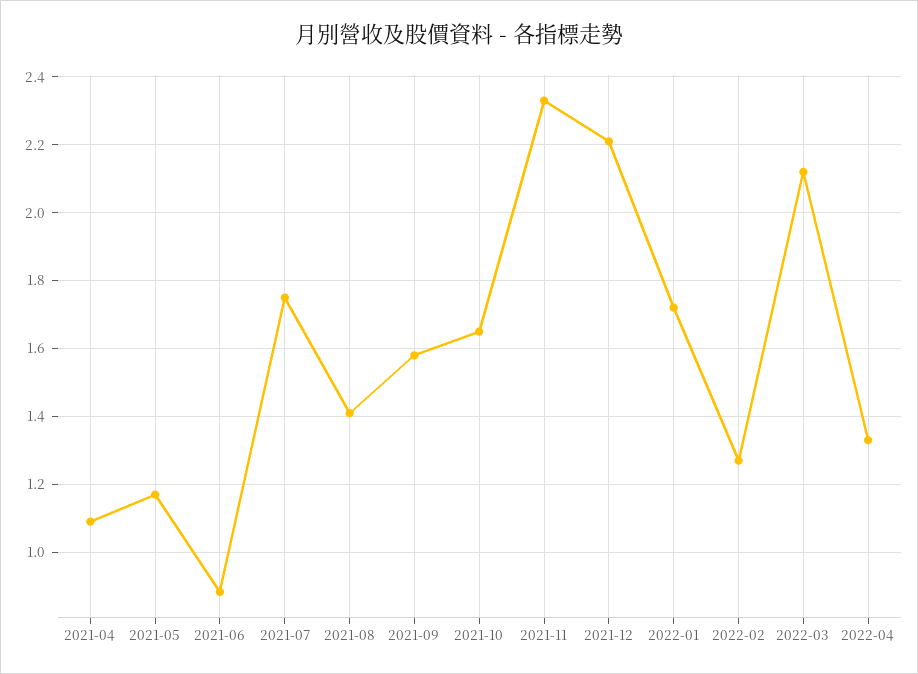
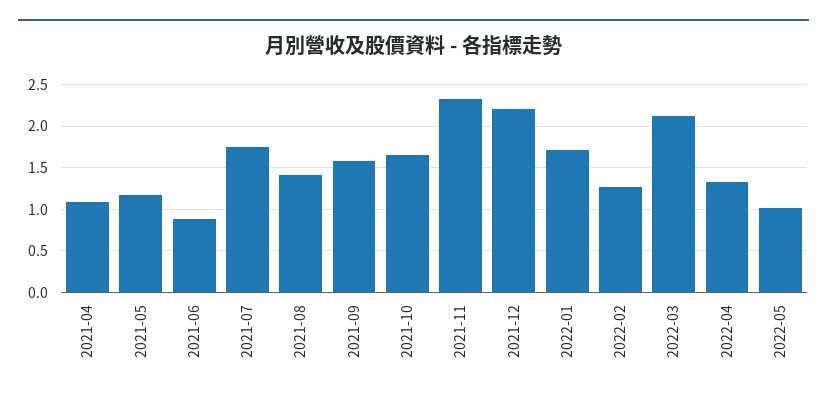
2022-05: none -> 1

